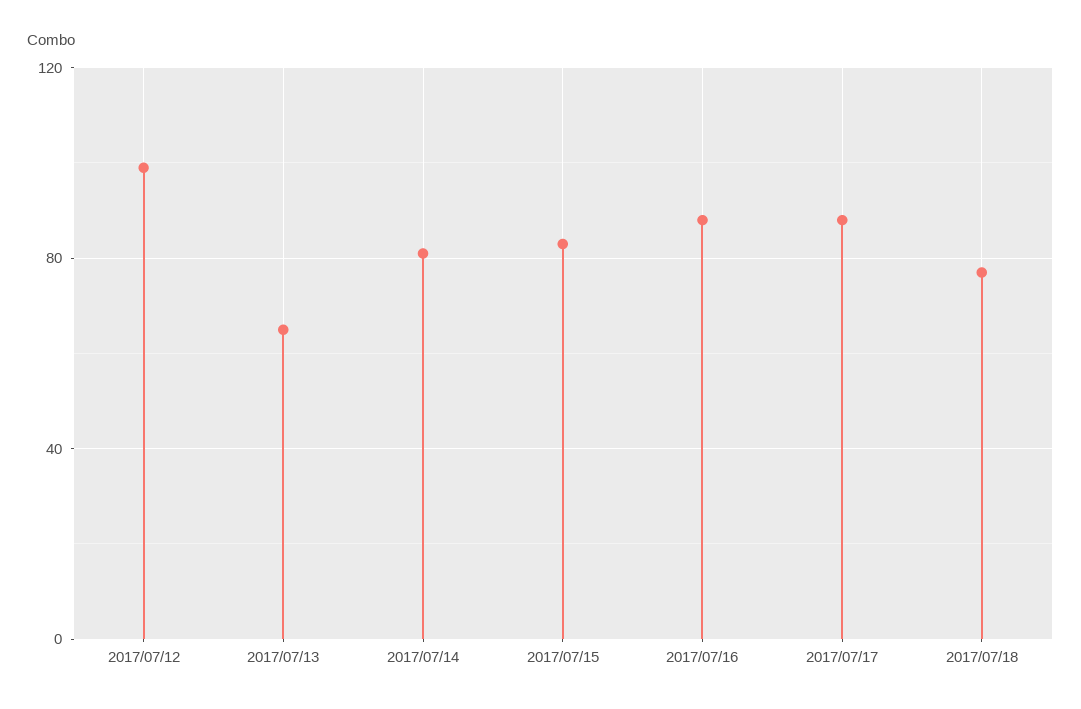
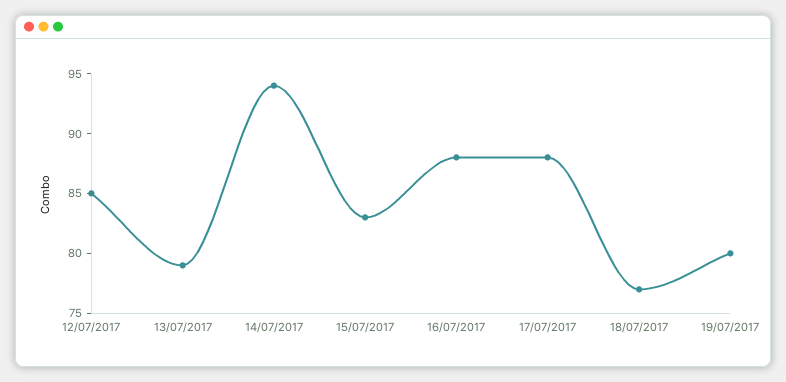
2017/07/12: 100 -> 85
2017/07/13: 65 -> 79
2017/07/14: 80 -> 94
19/07/2017: none -> 80

